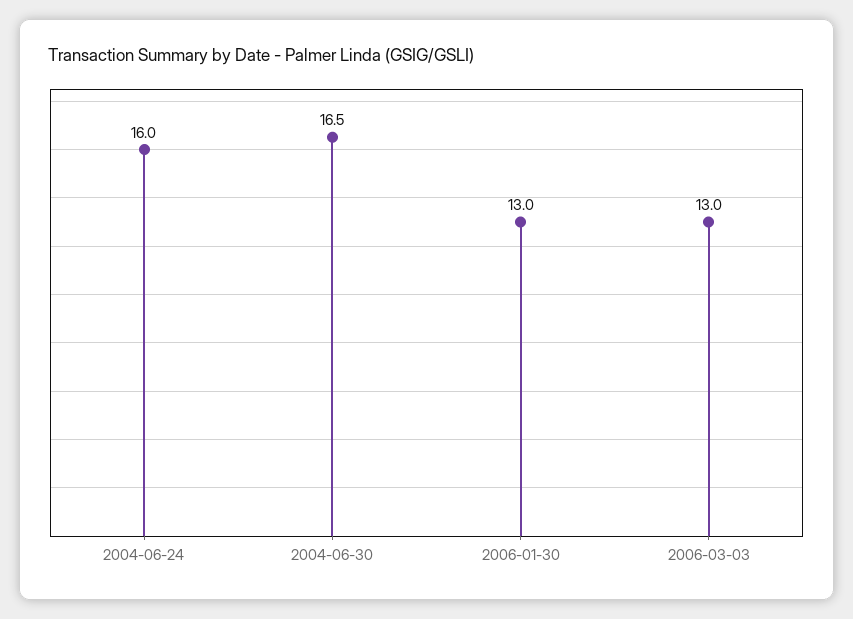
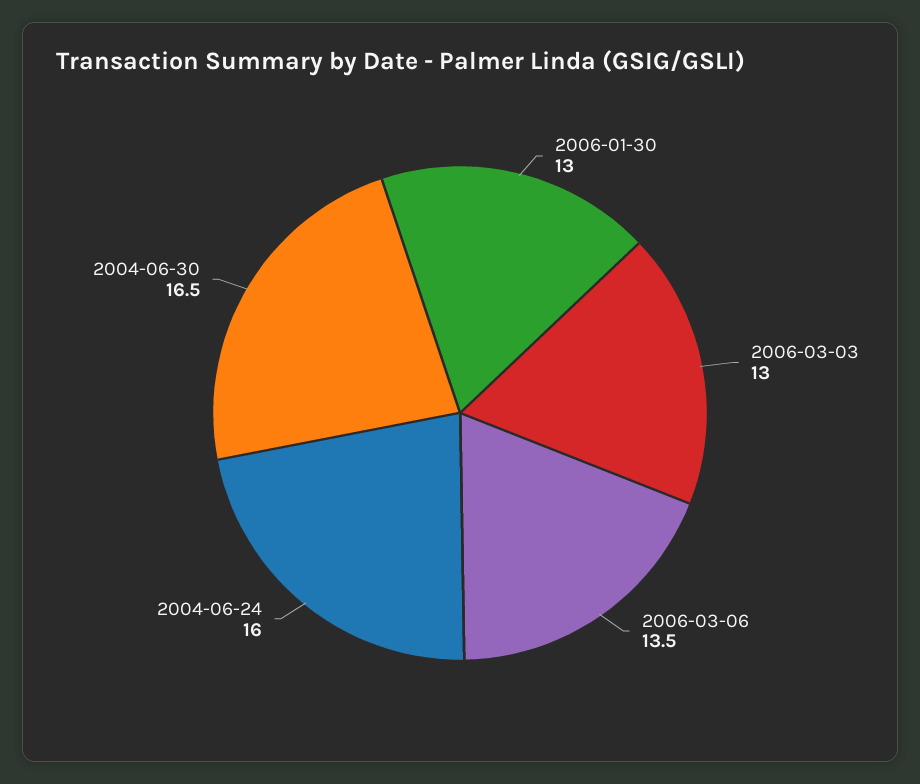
2006-03-06: none -> 13.5

